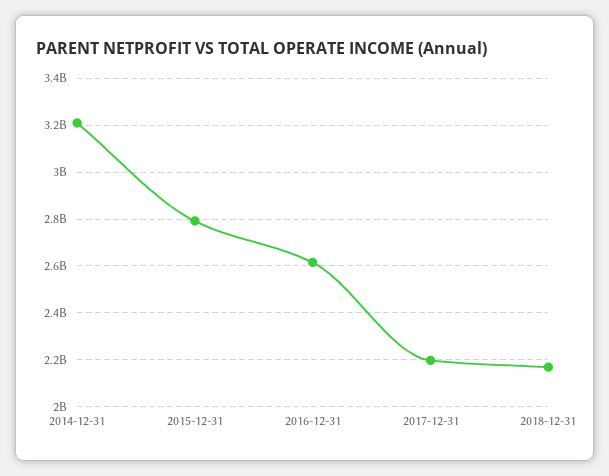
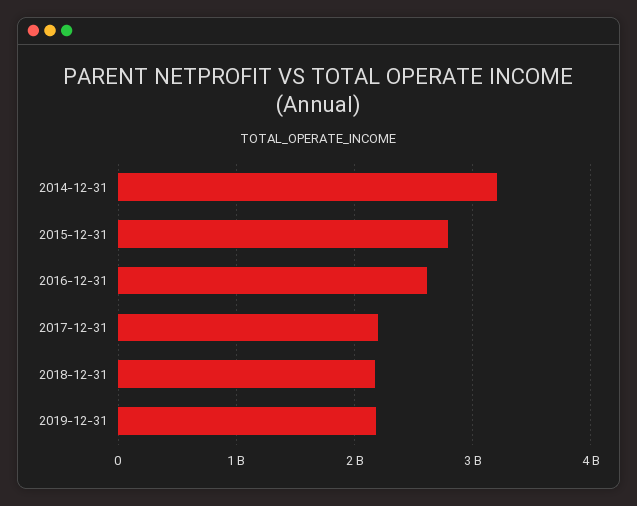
2019-12-31: none -> 2200000000

